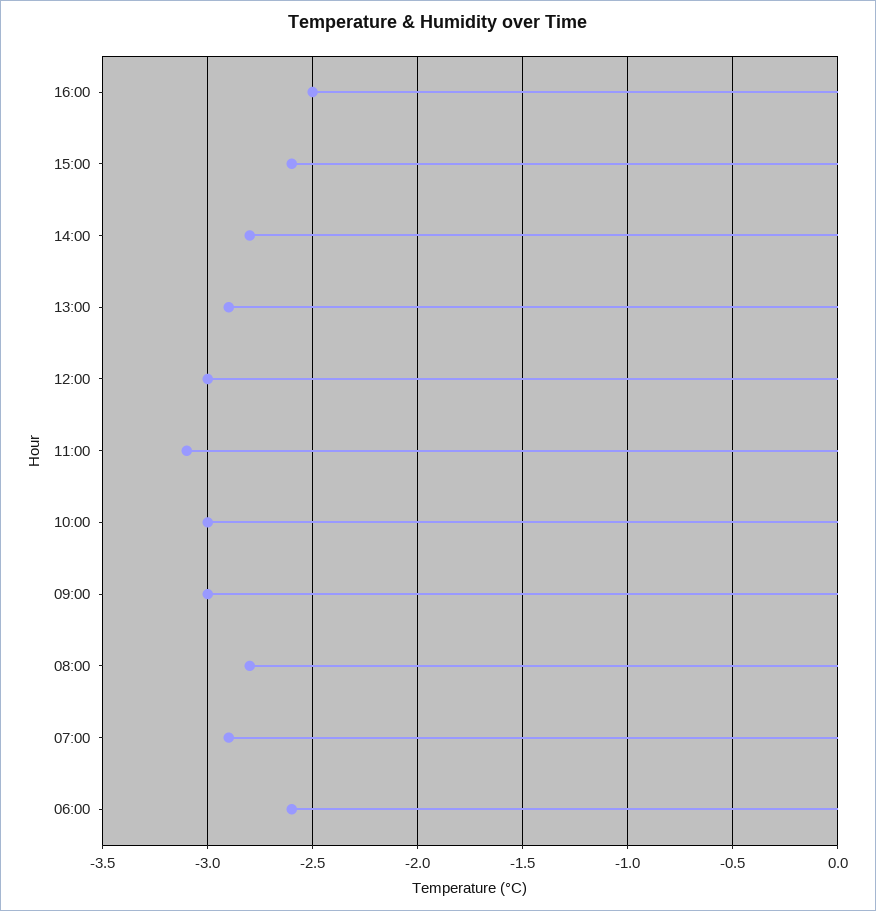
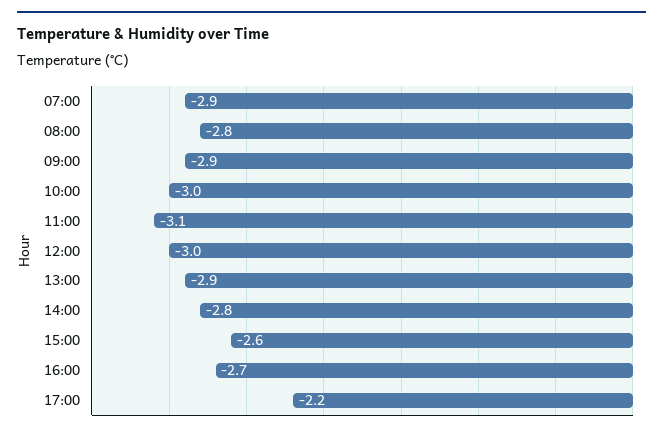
16:00: -2.5 -> -2.7
09:00: -3 -> -2.9
06:00: -2.6 -> none
17:00: none -> -2.2

